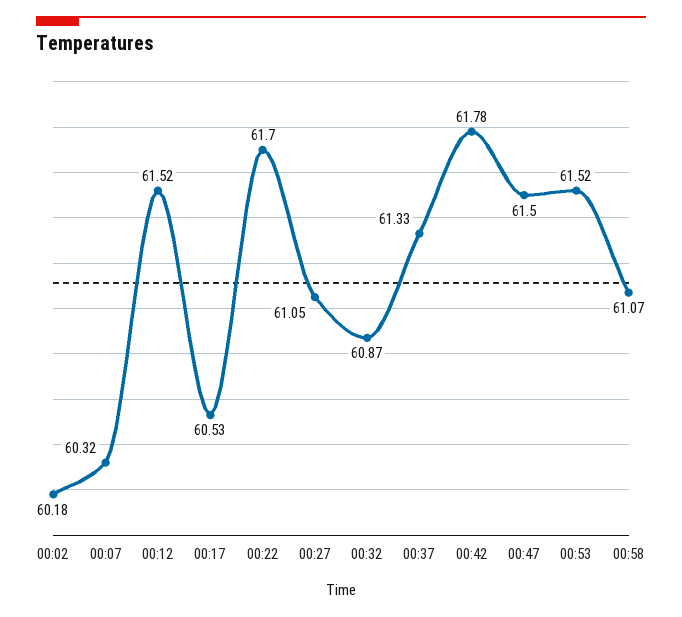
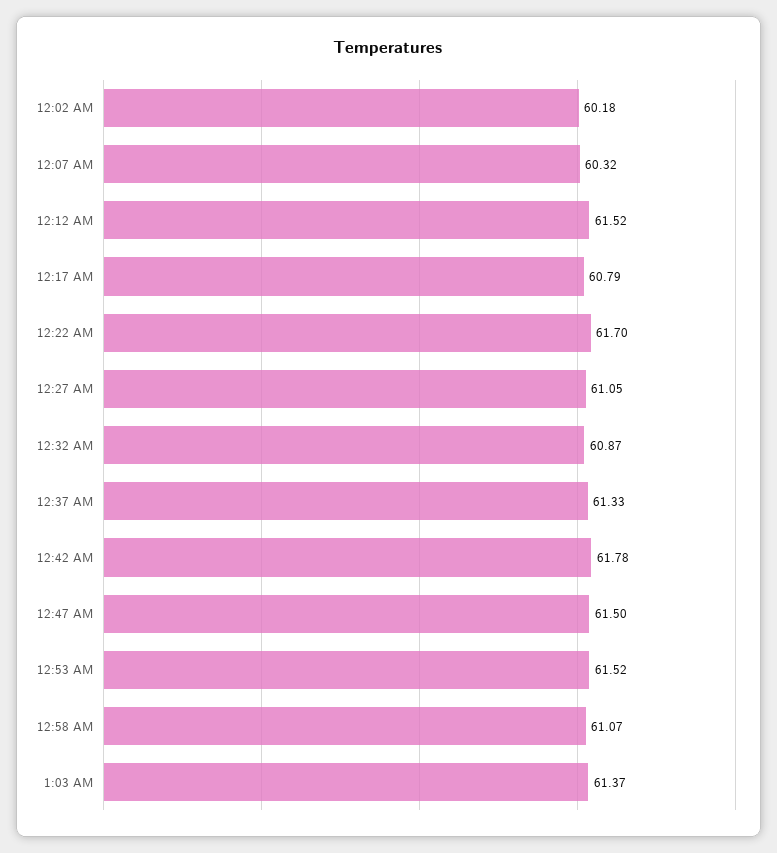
00:17: 60.53 -> 60.79
1:03 AM: none -> 61.37

